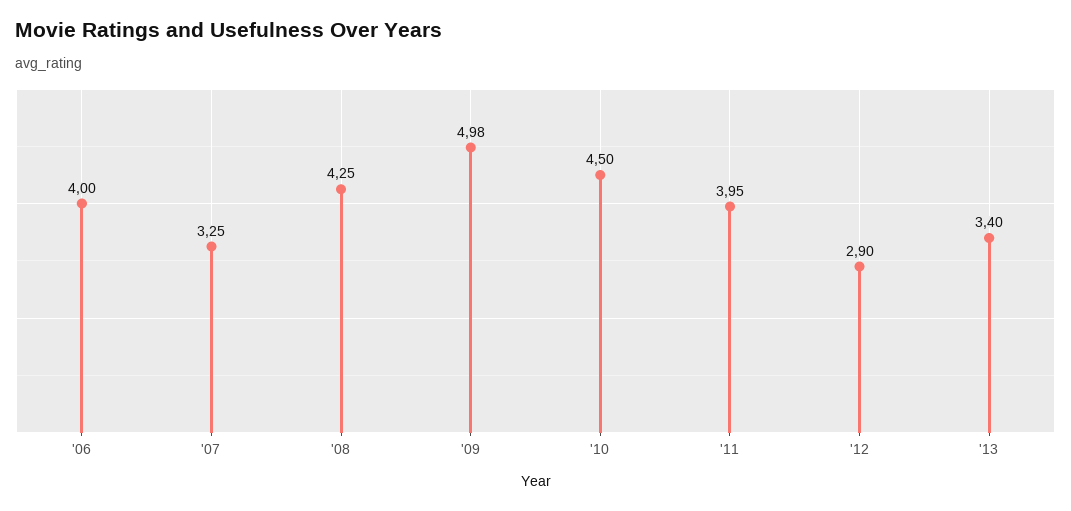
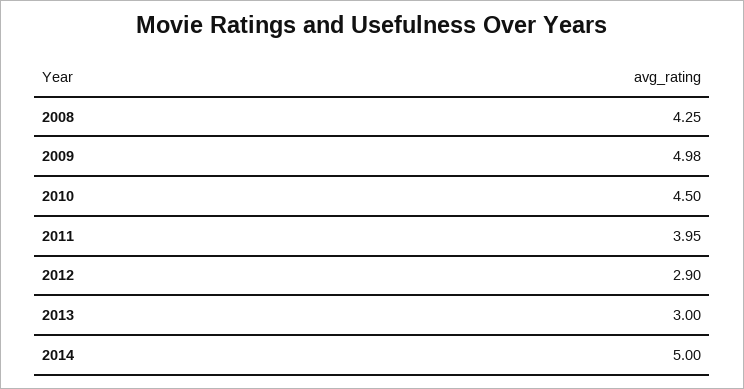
'06: 4 -> none
'07: 3.25 -> none
'13: 3.4 -> 3
2014: none -> 5

